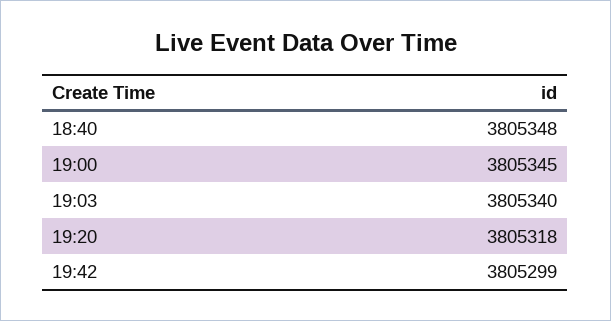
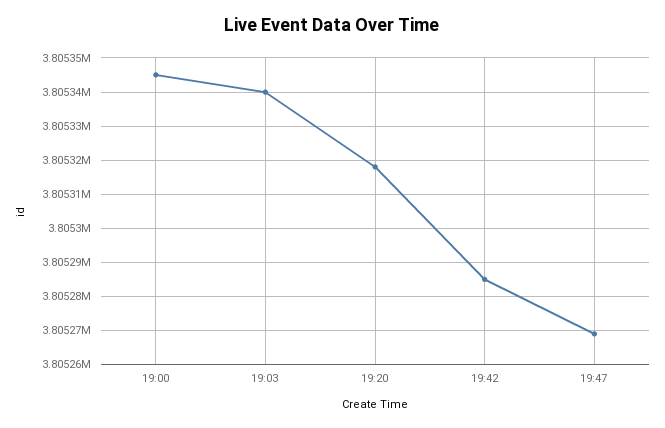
18:40: 3805348 -> none
19:42: 3805299 -> 3805285
19:47: none -> 3805270

